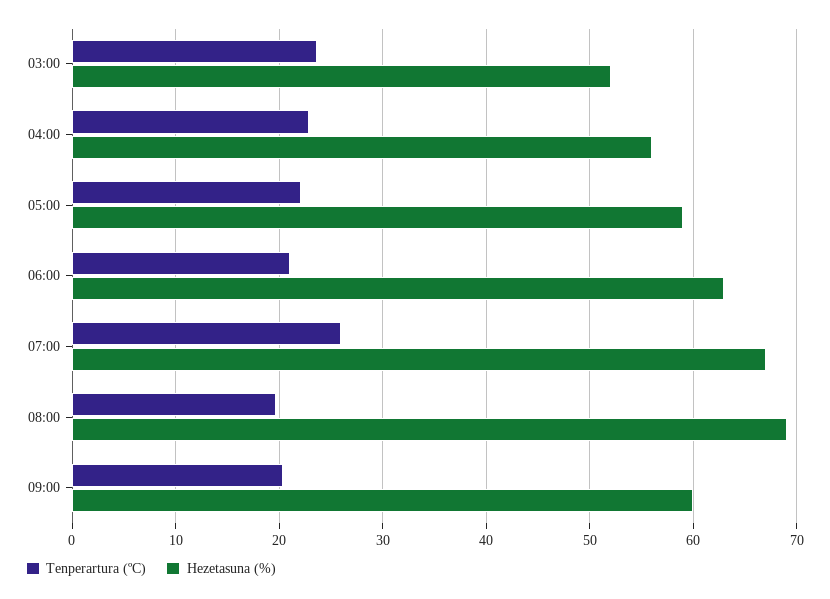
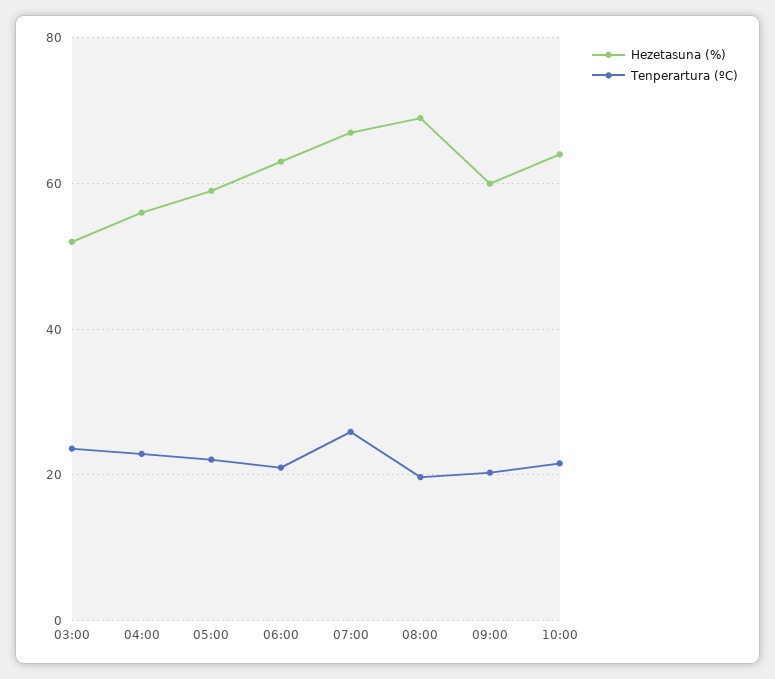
Hezetasuna (%), 10:00: none -> 64
Tenperartura (ºC), 10:00: none -> 22

